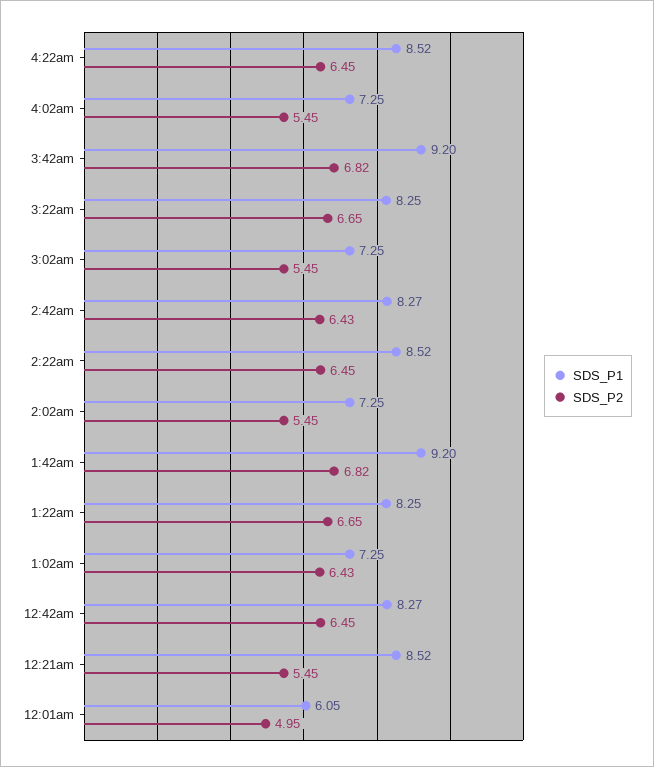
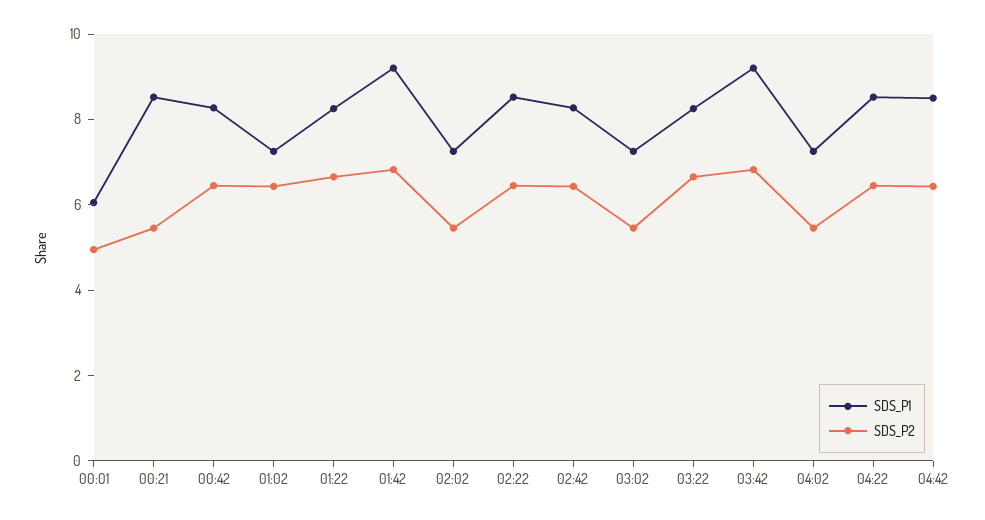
SDS_P1, 04:42: none -> 8.5
SDS_P2, 04:42: none -> 6.5

